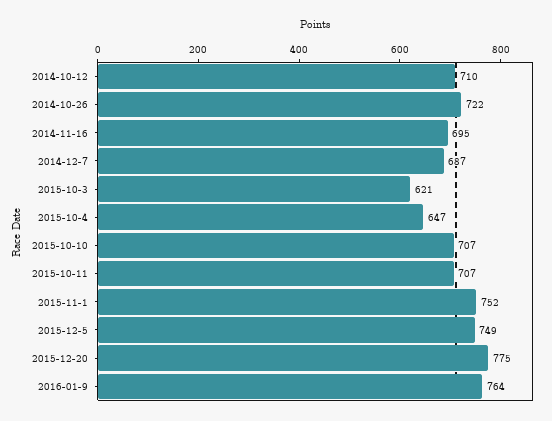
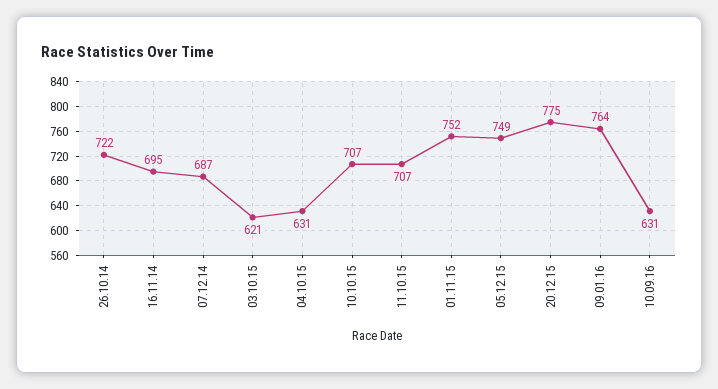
2014-10-12: 710 -> none
2015-10-4: 647 -> 631
10.09.16: none -> 631

